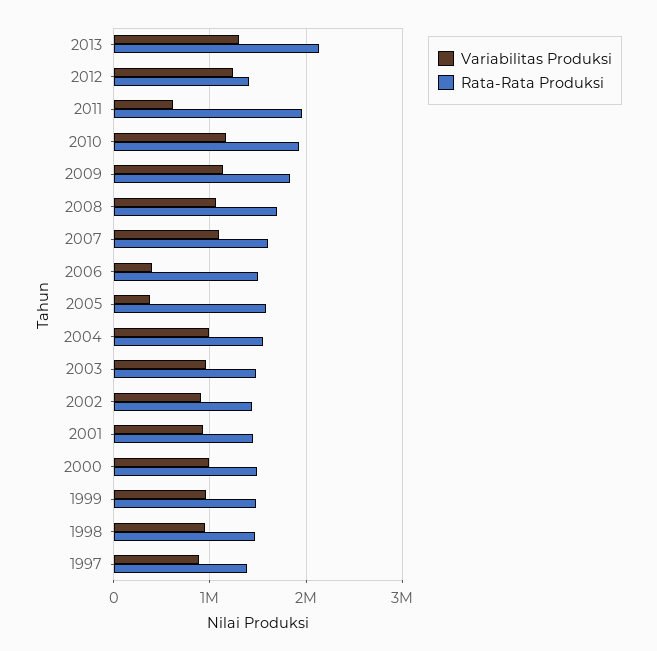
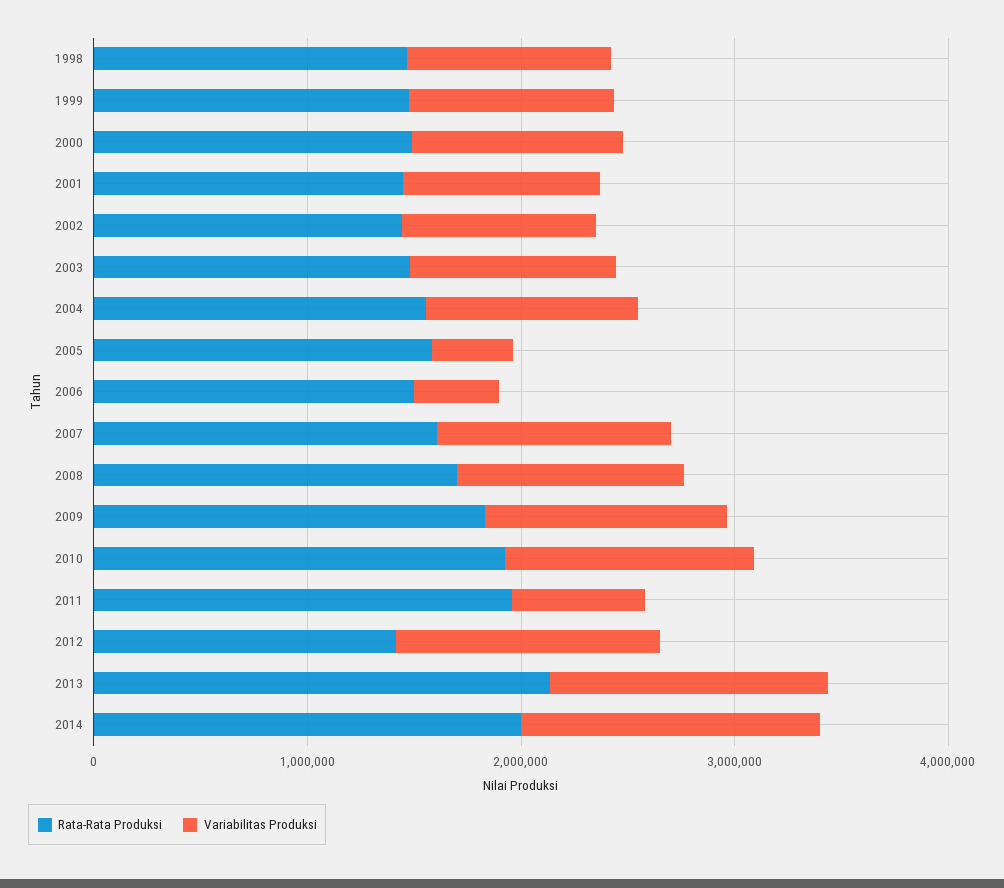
Variabilitas Produksi, 1997: 900000 -> none
Rata-Rata Produksi, 1997: 1400000 -> none
Rata-Rata Produksi, 2014: none -> 2000000
Variabilitas Produksi, 2014: none -> 1400000

